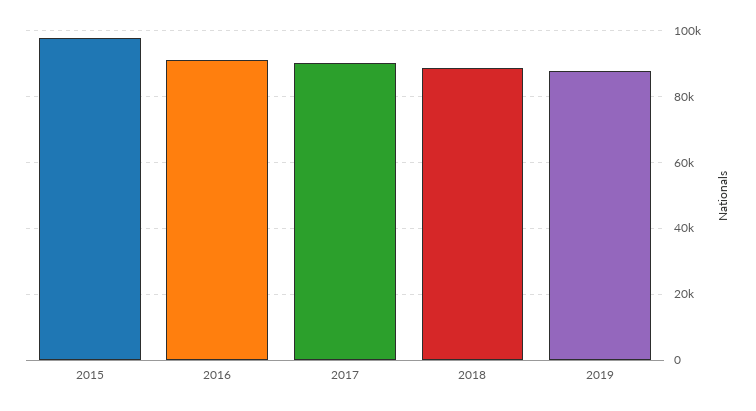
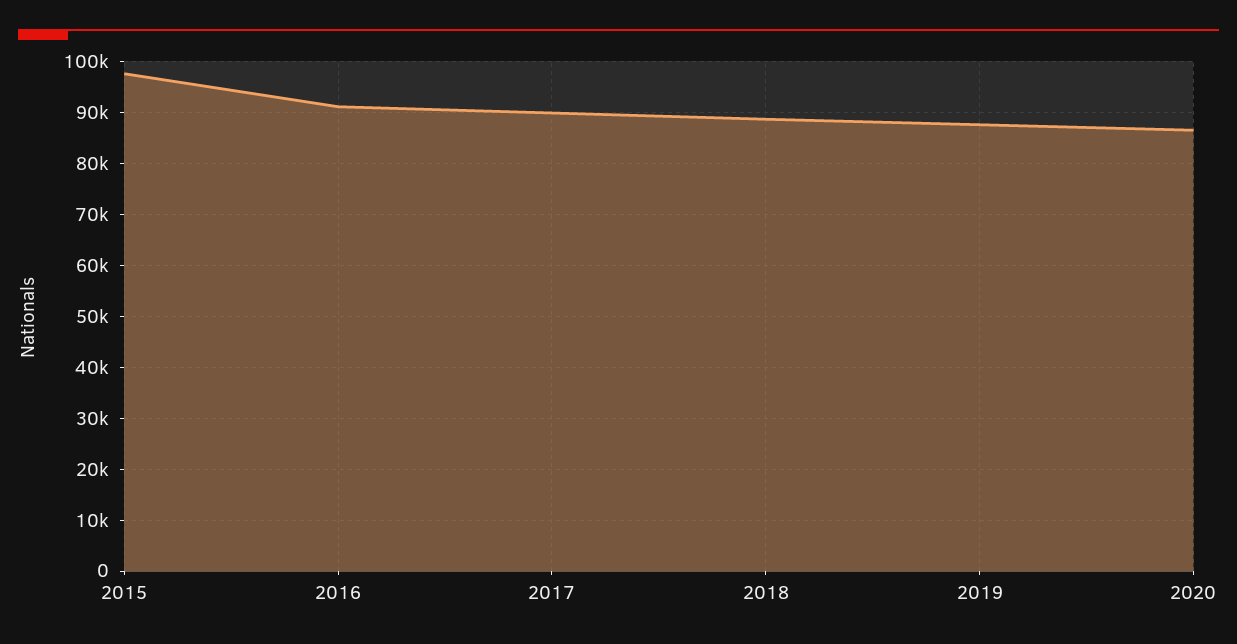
2020: none -> 86000

